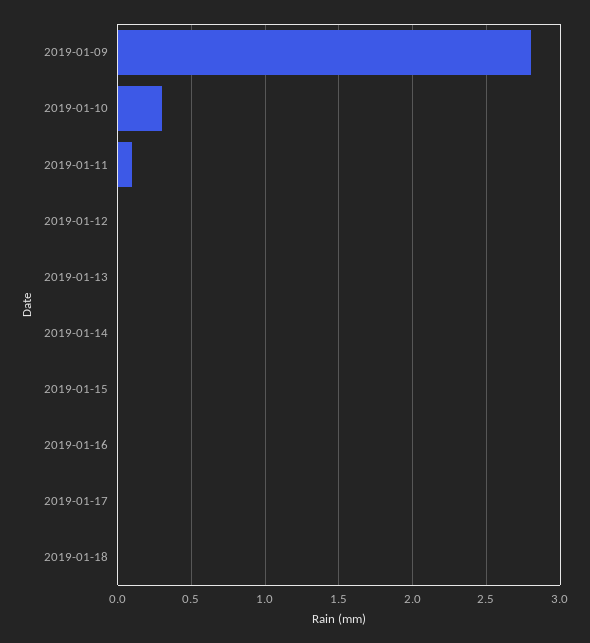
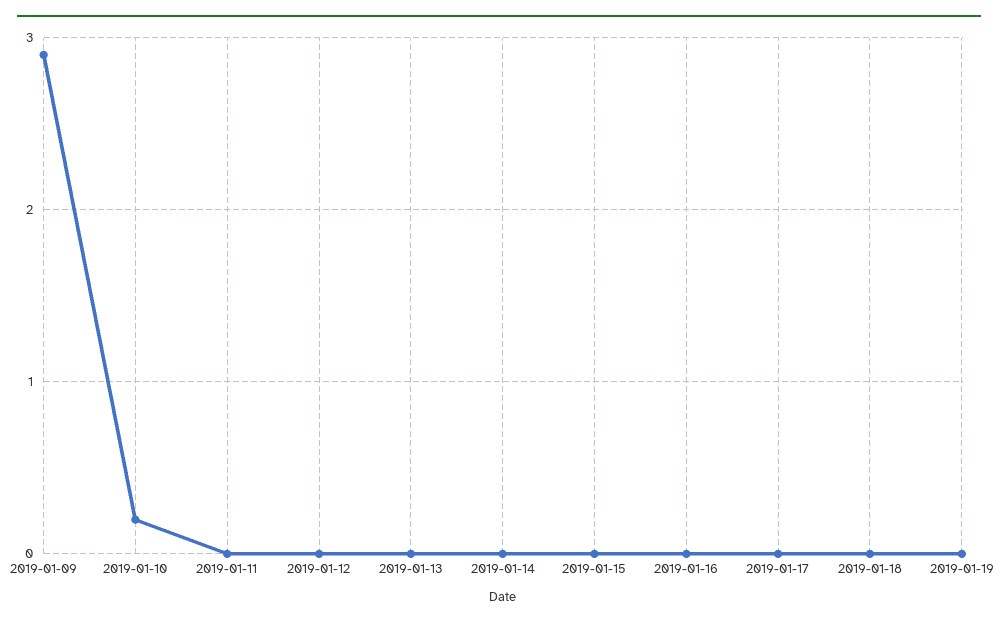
2019-01-09: 2.8 -> 2.9
2019-01-10: 0.3 -> 0.2
2019-01-11: 0.1 -> 0
2019-01-19: none -> 0

